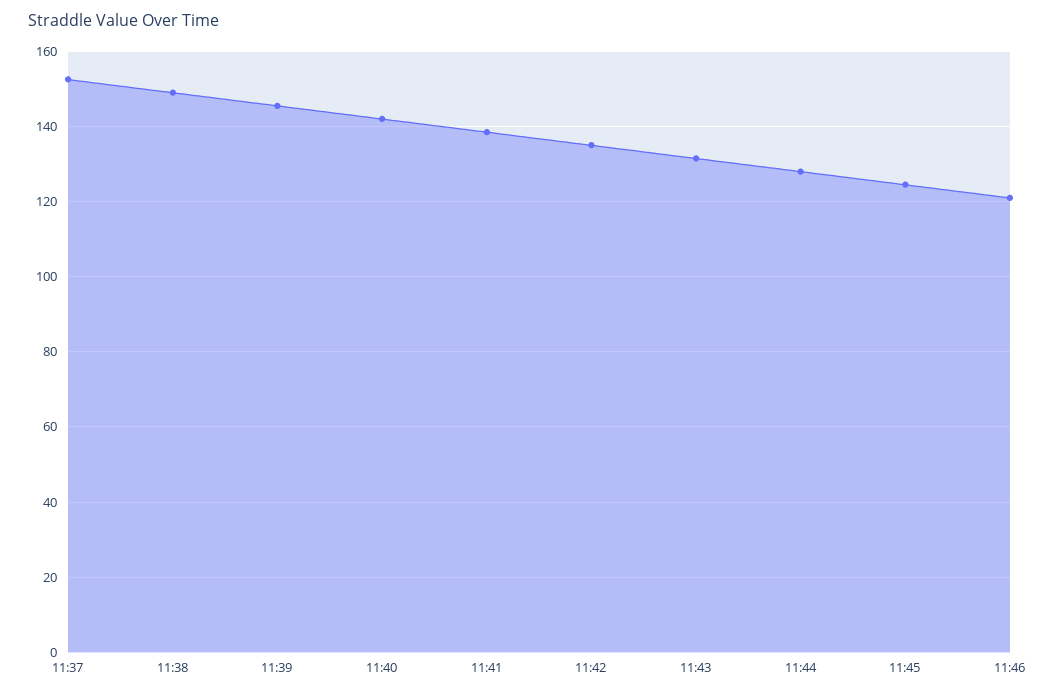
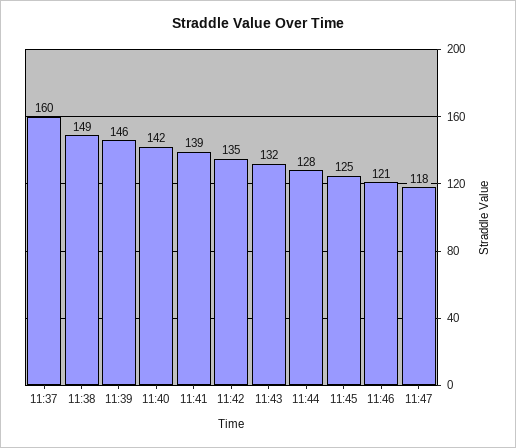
11:37: 152 -> 160
11:47: none -> 118

